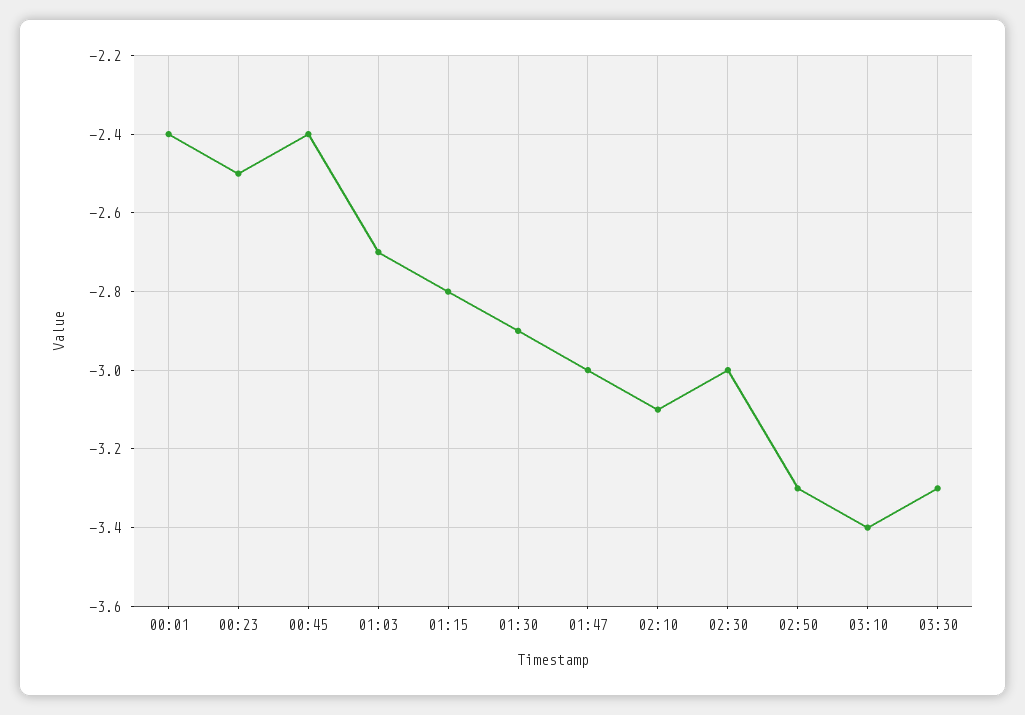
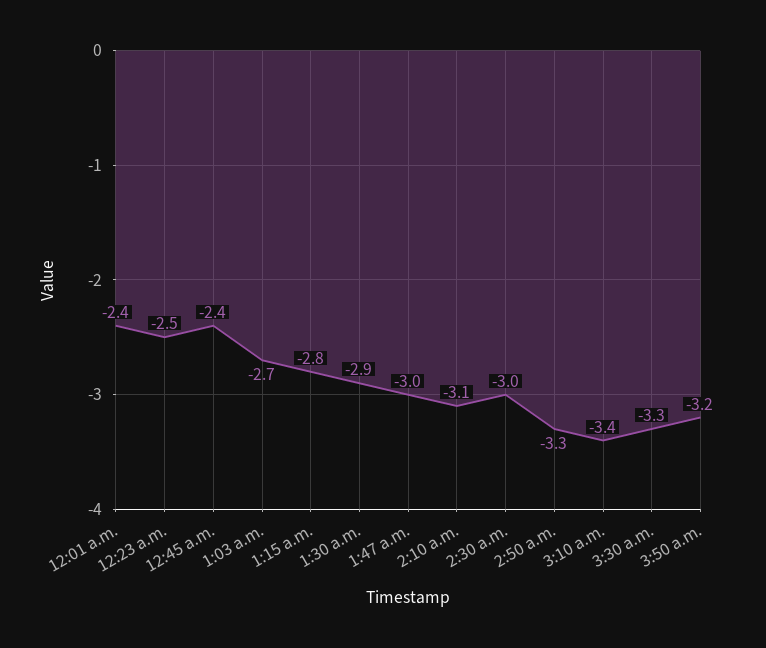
3:50 a.m.: none -> -3.2

